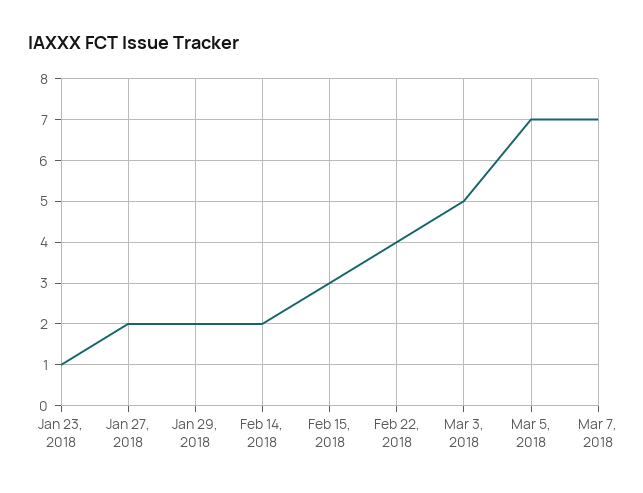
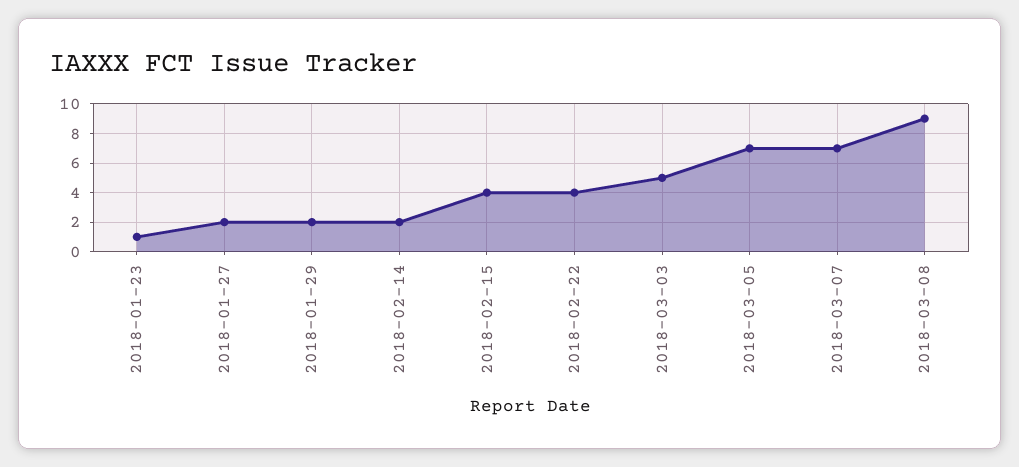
Feb 15, 2018: 3 -> 4
2018-03-08: none -> 9

